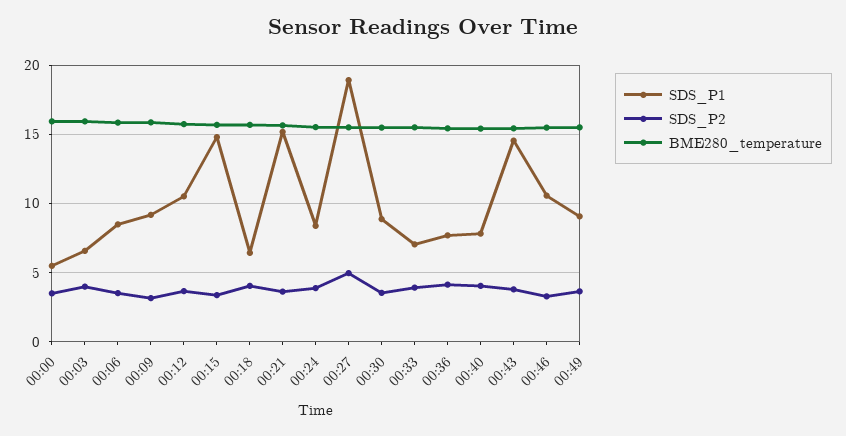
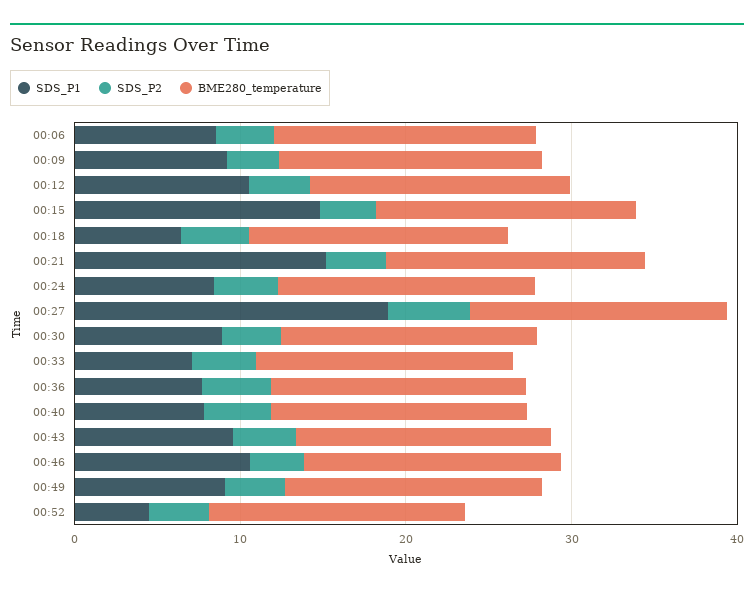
SDS_P1, 00:00: 5.5 -> none
SDS_P2, 00:00: 3.5 -> none
BME280_temperature, 00:00: 16 -> none
SDS_P1, 00:03: 6.5 -> none
SDS_P2, 00:03: 4 -> none
BME280_temperature, 00:03: 16 -> none
SDS_P1, 00:43: 14.5 -> 10
SDS_P1, 00:52: none -> 4
SDS_P2, 00:52: none -> 4
BME280_temperature, 00:52: none -> 16

